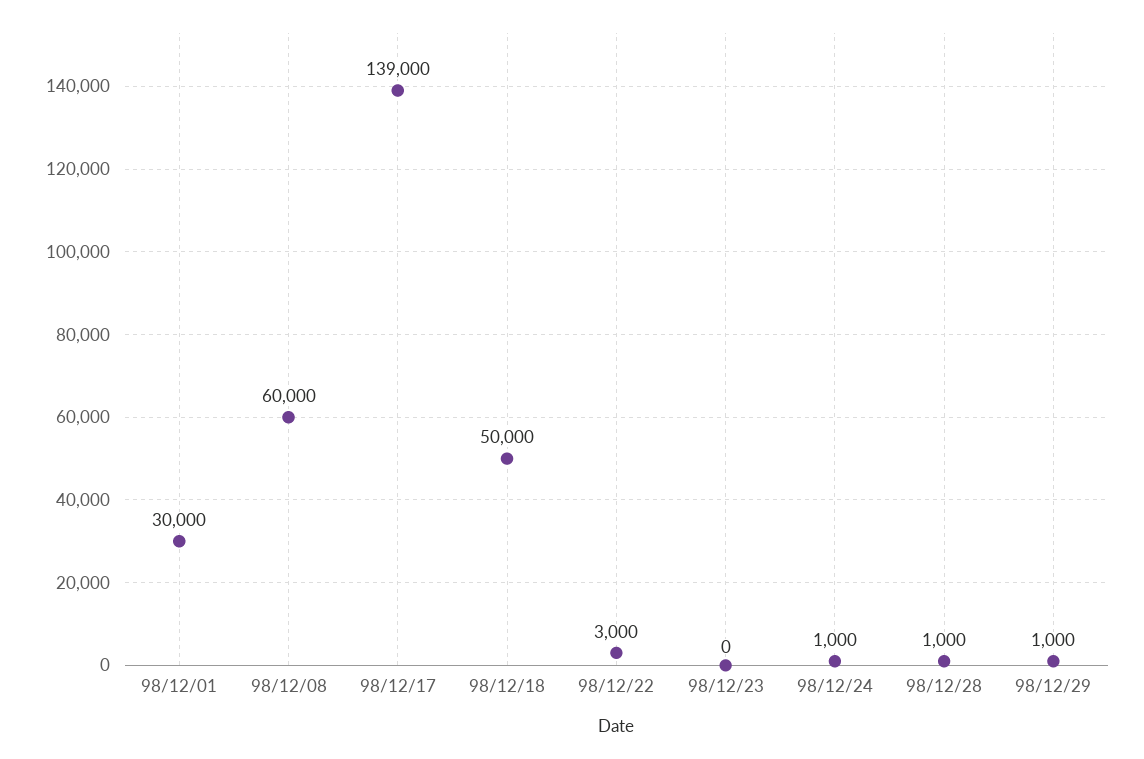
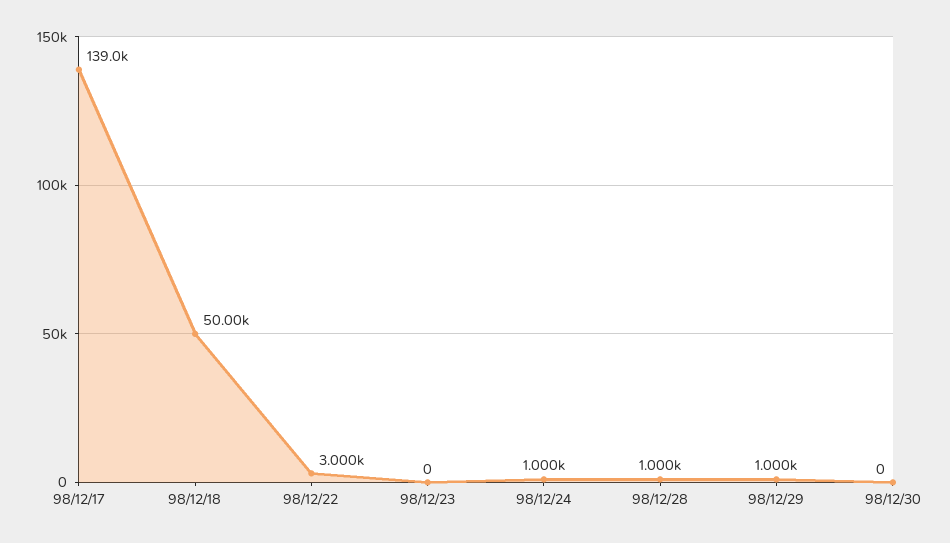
98/12/01: 30000 -> none
98/12/08: 60000 -> none
98/12/30: none -> 0

